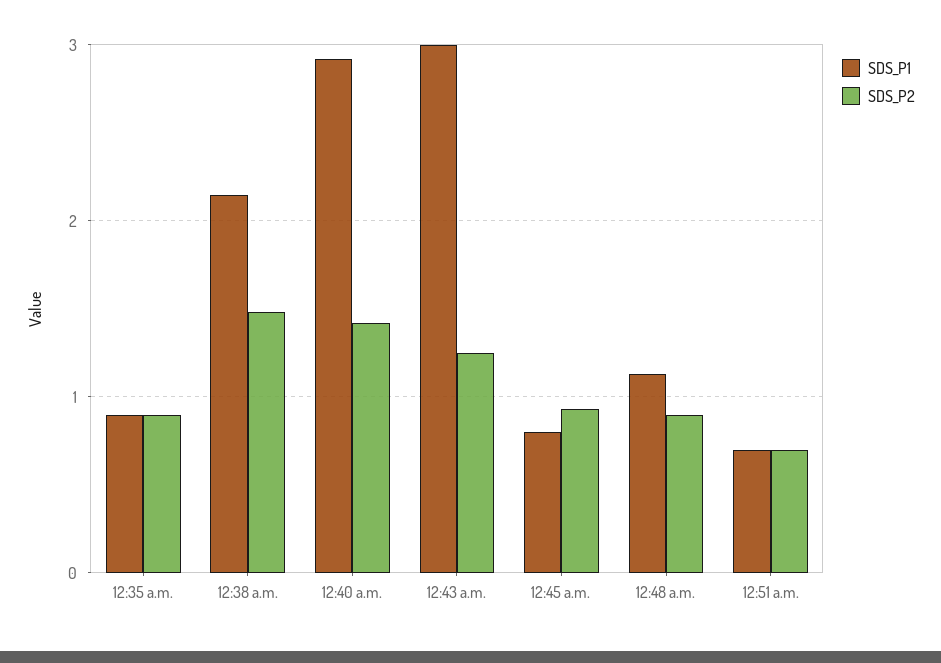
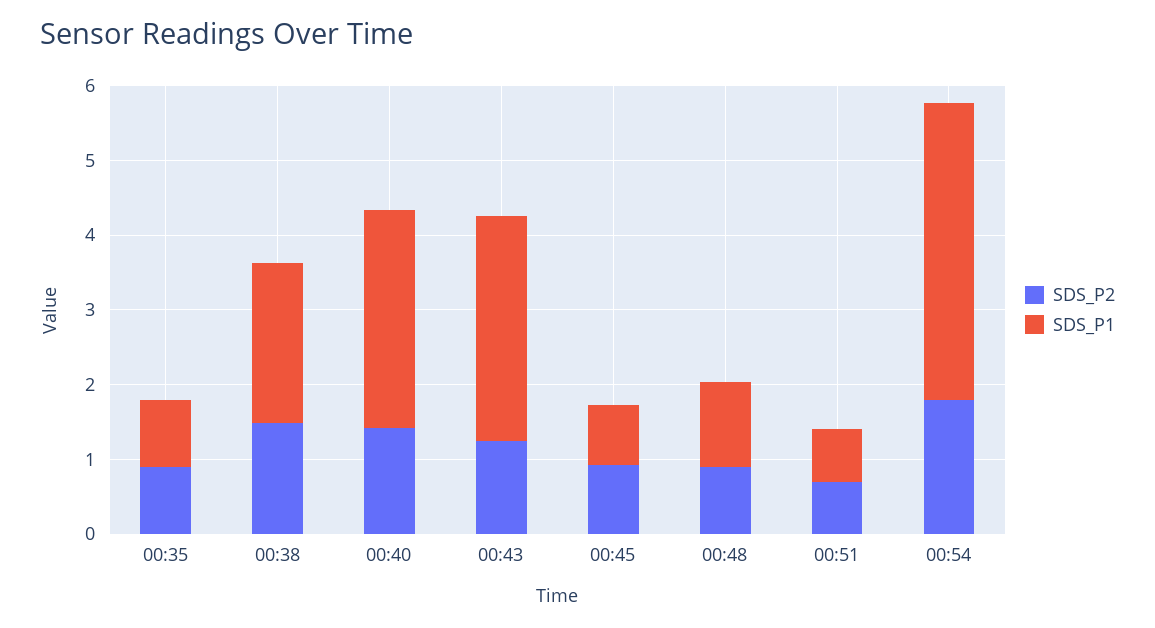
SDS_P2, 00:54: none -> 1.8
SDS_P1, 00:54: none -> 4

